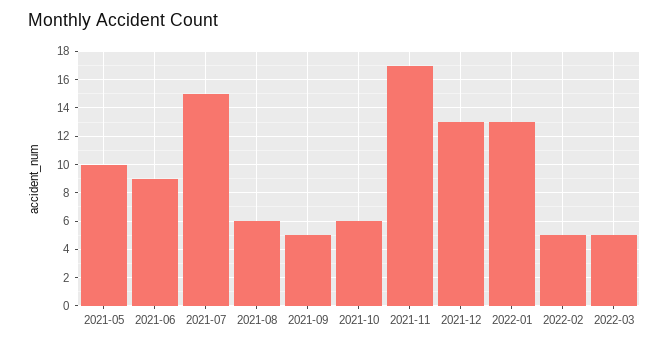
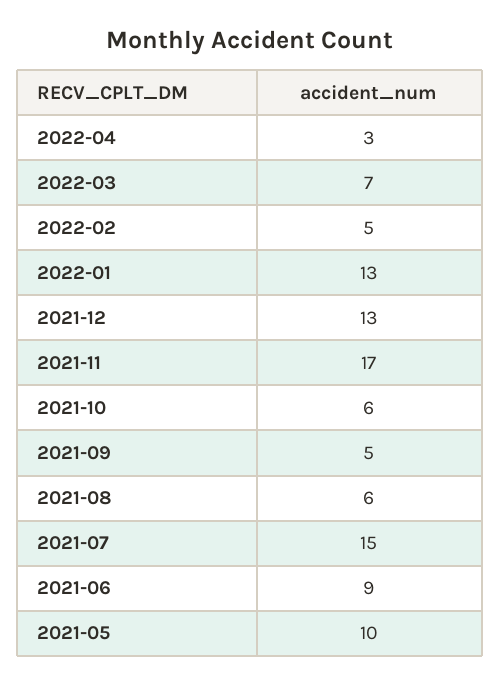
2022-03: 5 -> 7
2022-04: none -> 3

